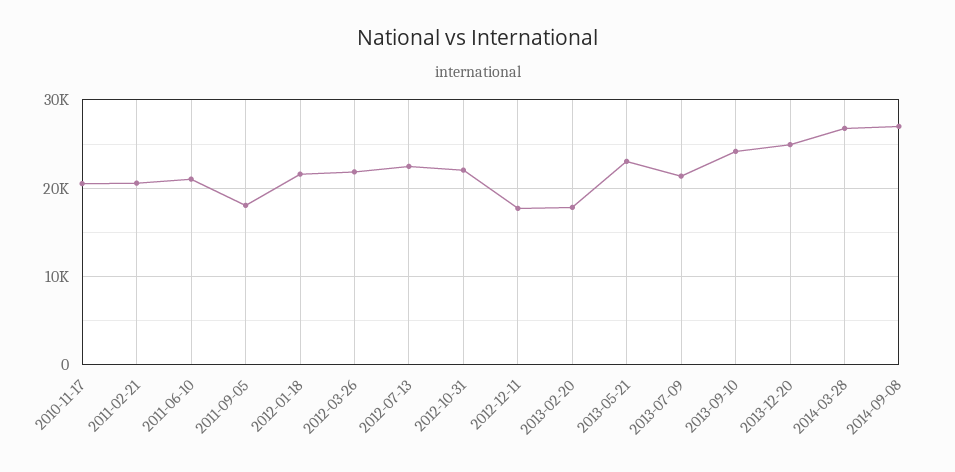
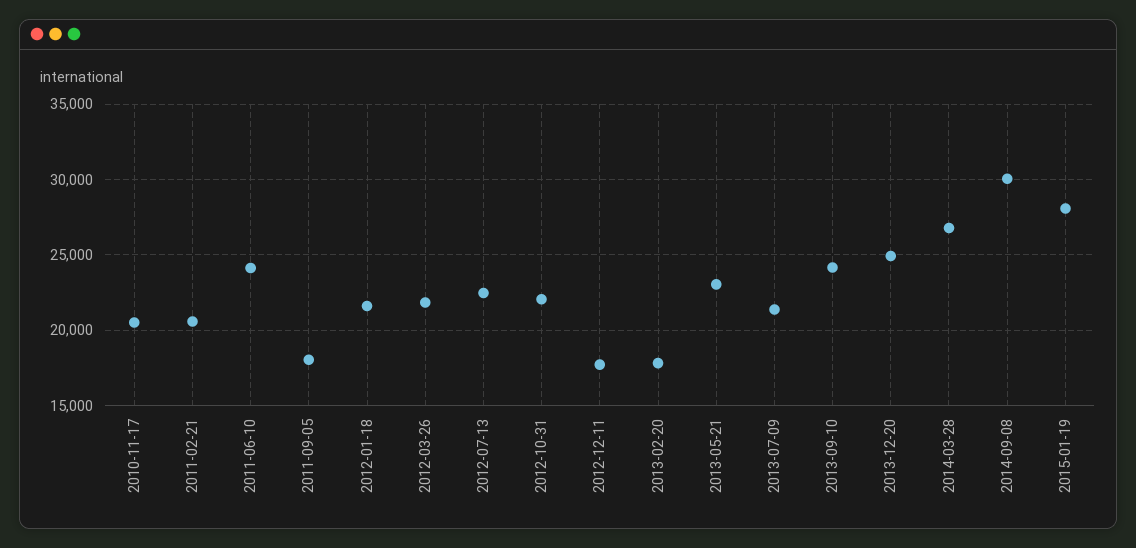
2011-06-10: 21000 -> 24000
2014-09-08: 27000 -> 30000
2015-01-19: none -> 28000

